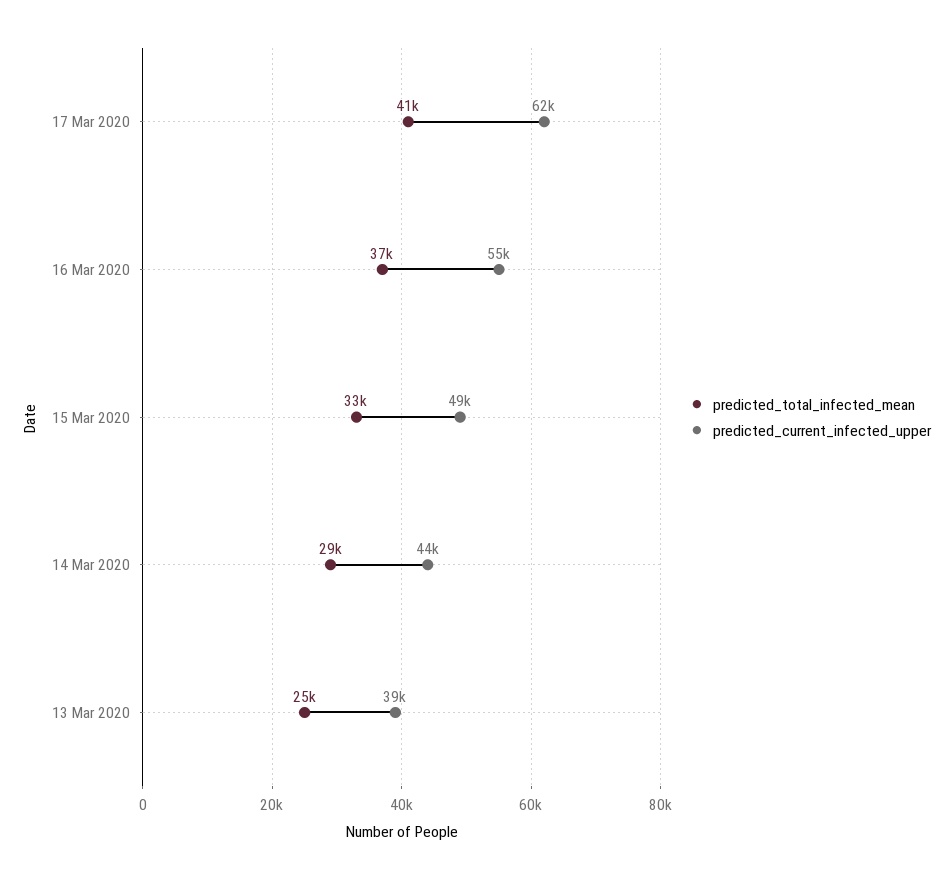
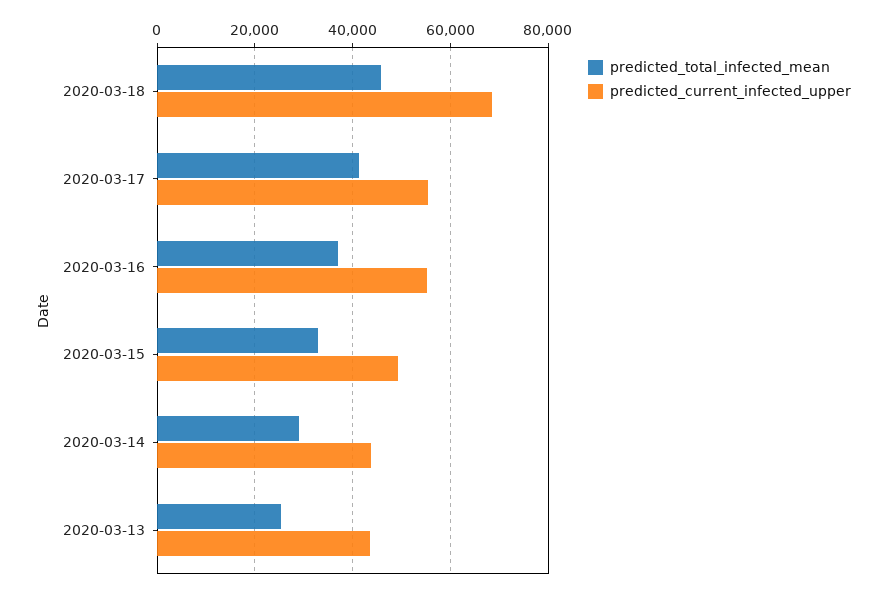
predicted_current_infected_upper, 17 Mar 2020: 62000 -> 56000
predicted_current_infected_upper, 13 Mar 2020: 39000 -> 44000
predicted_total_infected_mean, 2020-03-18: none -> 46000
predicted_current_infected_upper, 2020-03-18: none -> 68000

